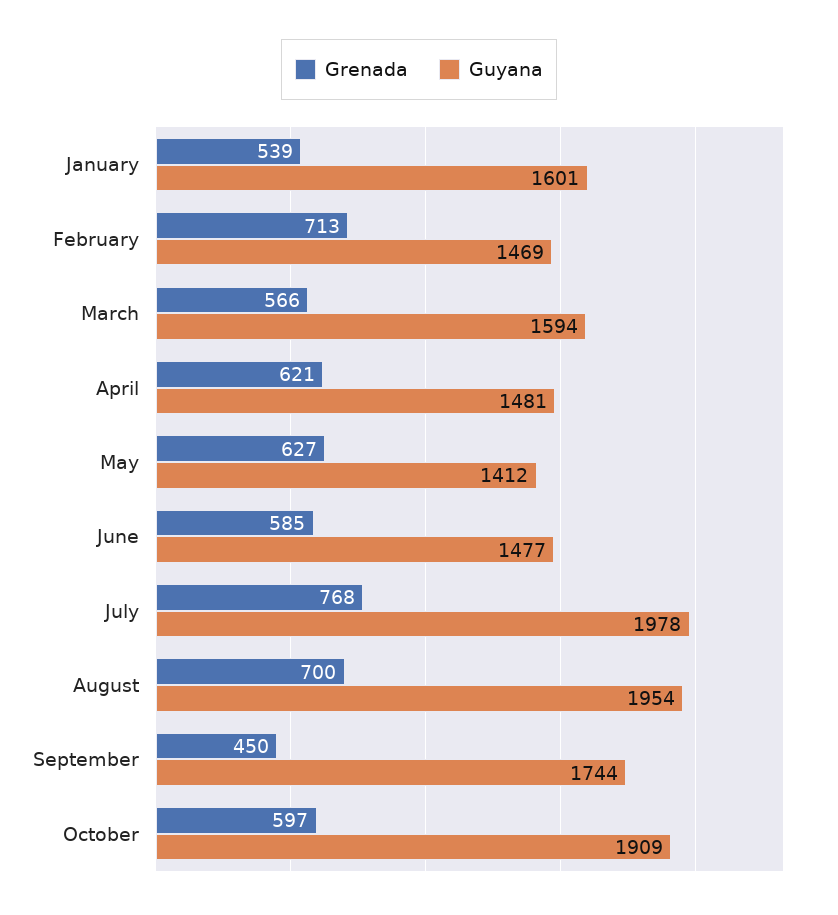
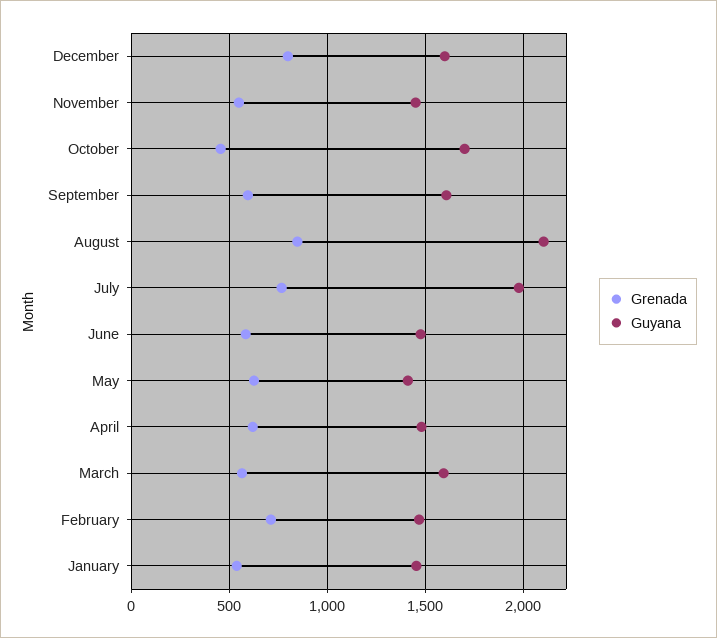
Guyana, January: 1601 -> 1450
Grenada, August: 700 -> 850
Guyana, August: 1954 -> 2100
Grenada, September: 450 -> 600
Guyana, September: 1744 -> 1600
Grenada, October: 597 -> 450
Guyana, October: 1909 -> 1700
Grenada, December: none -> 800
Guyana, December: none -> 1600
Grenada, November: none -> 550
Guyana, November: none -> 1450

